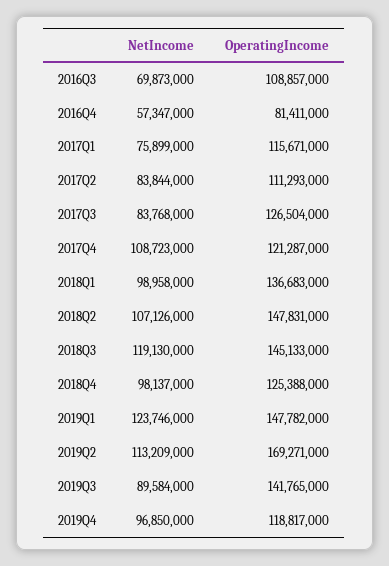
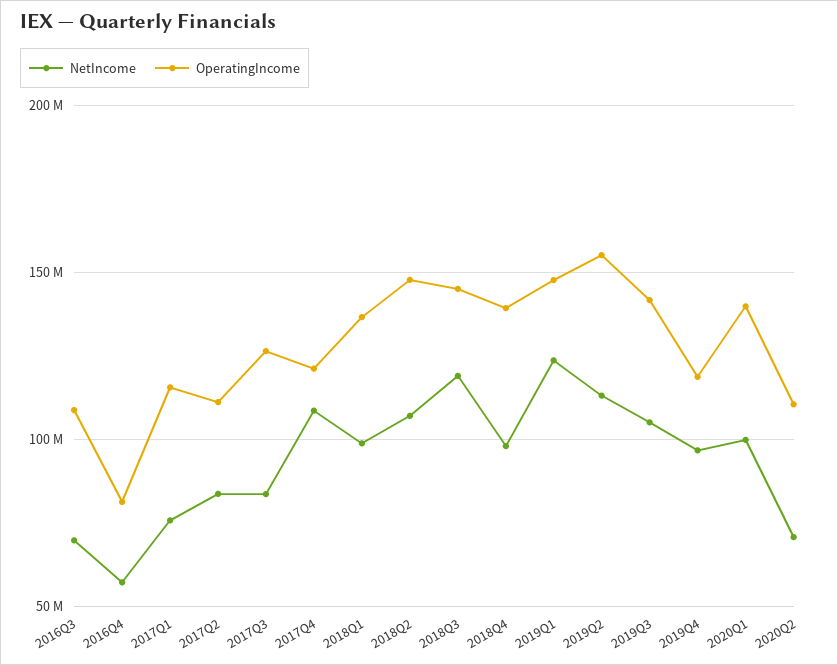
OperatingIncome, 2018Q4: 125388000 -> 140000000
OperatingIncome, 2019Q2: 169271000 -> 155000000
NetIncome, 2019Q3: 89584000 -> 105000000
NetIncome, 2020Q1: none -> 100000000
OperatingIncome, 2020Q1: none -> 140000000
NetIncome, 2020Q2: none -> 70000000
OperatingIncome, 2020Q2: none -> 110000000

